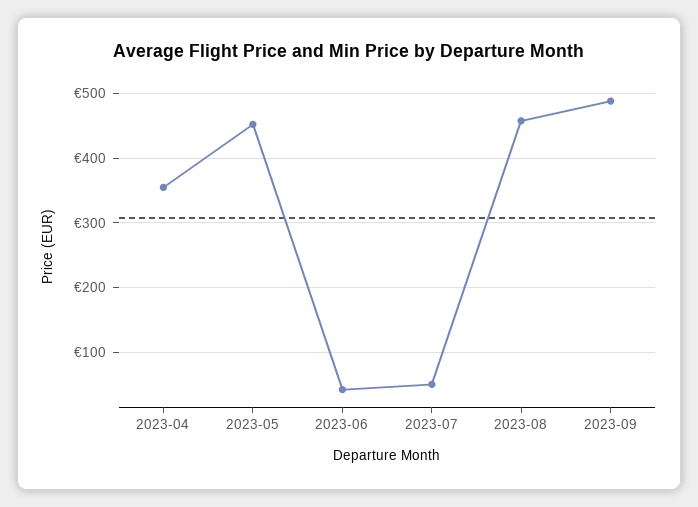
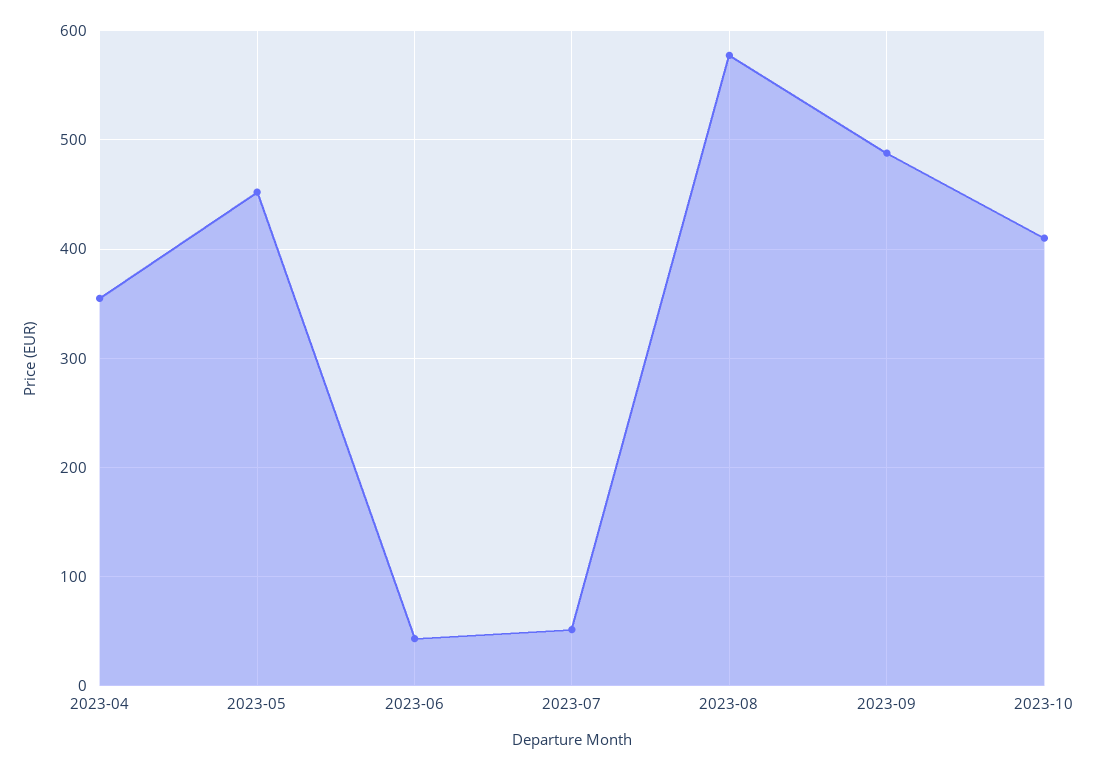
2023-08: 460 -> 580
2023-10: none -> 410

